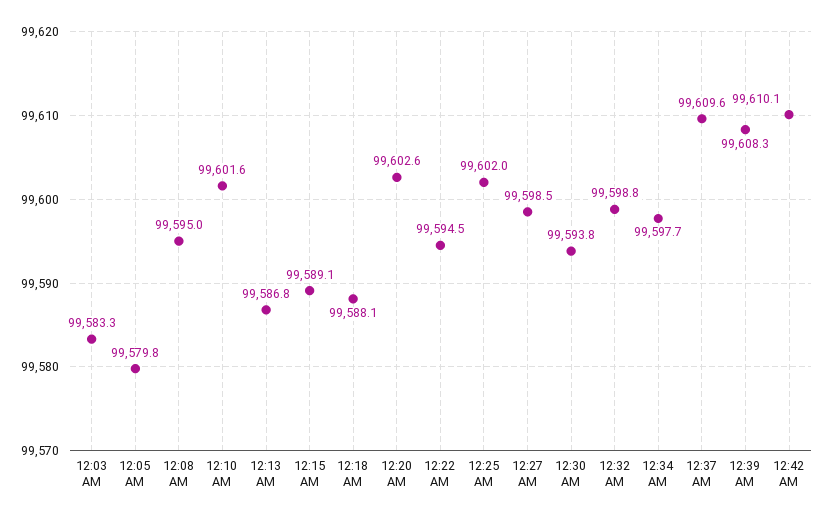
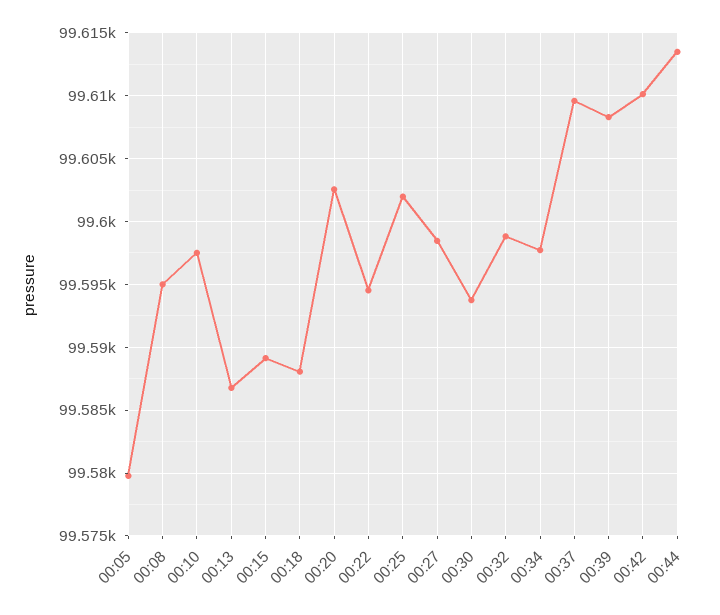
12:03 AM: 99583.3 -> none
12:10 AM: 99601.6 -> 99597.5
00:44: none -> 99613.5

